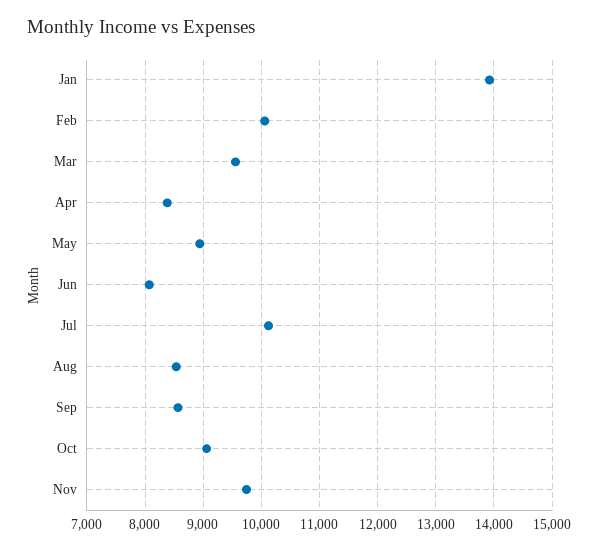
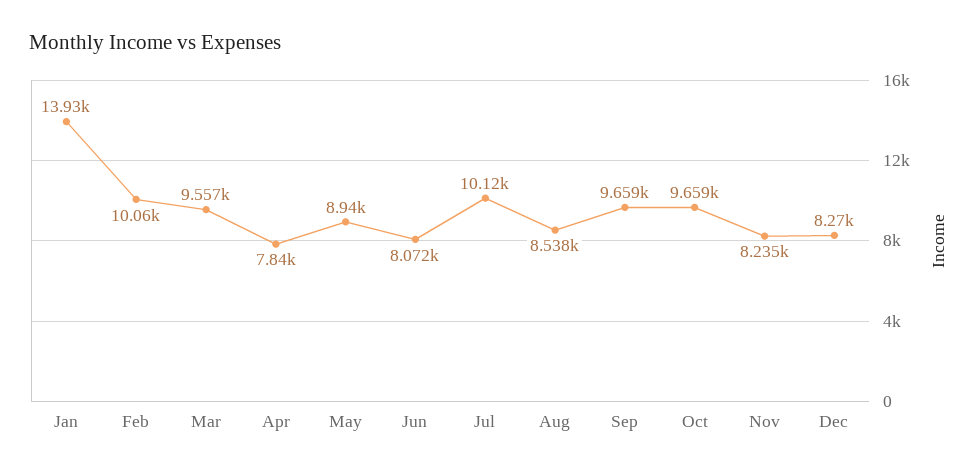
Apr: 8400 -> 7840
Sep: 8600 -> 9659
Oct: 9000 -> 9659
Nov: 9800 -> 8235
Dec: none -> 8270

